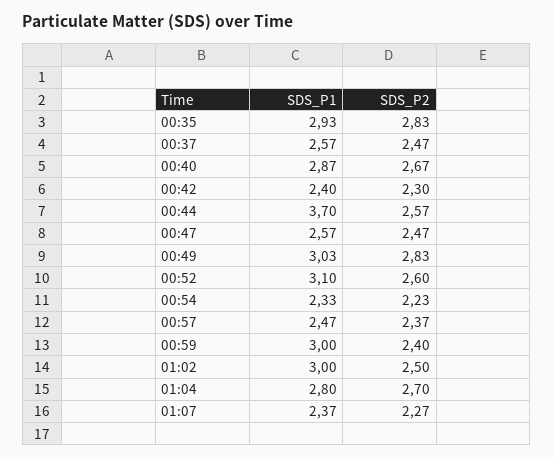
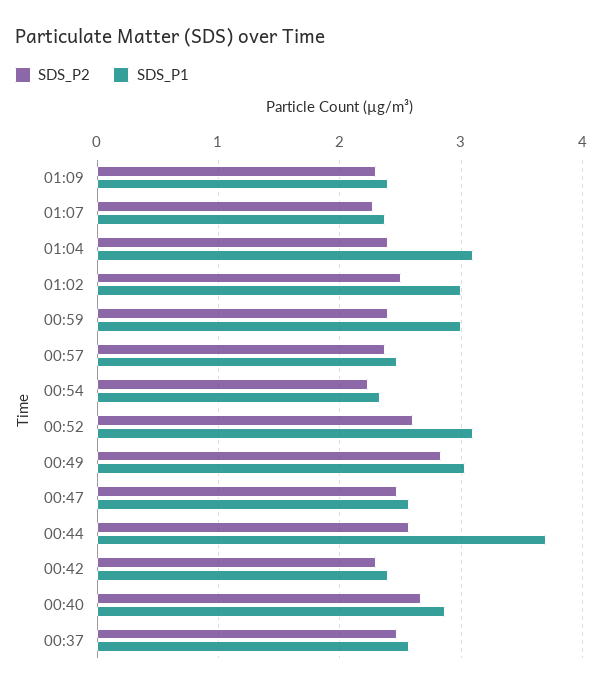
SDS_P1, 00:35: 2.93 -> none
SDS_P2, 00:35: 2.83 -> none
SDS_P1, 01:04: 2.8 -> 3.1
SDS_P2, 01:04: 2.7 -> 2.4
SDS_P2, 01:09: none -> 2.3
SDS_P1, 01:09: none -> 2.4

